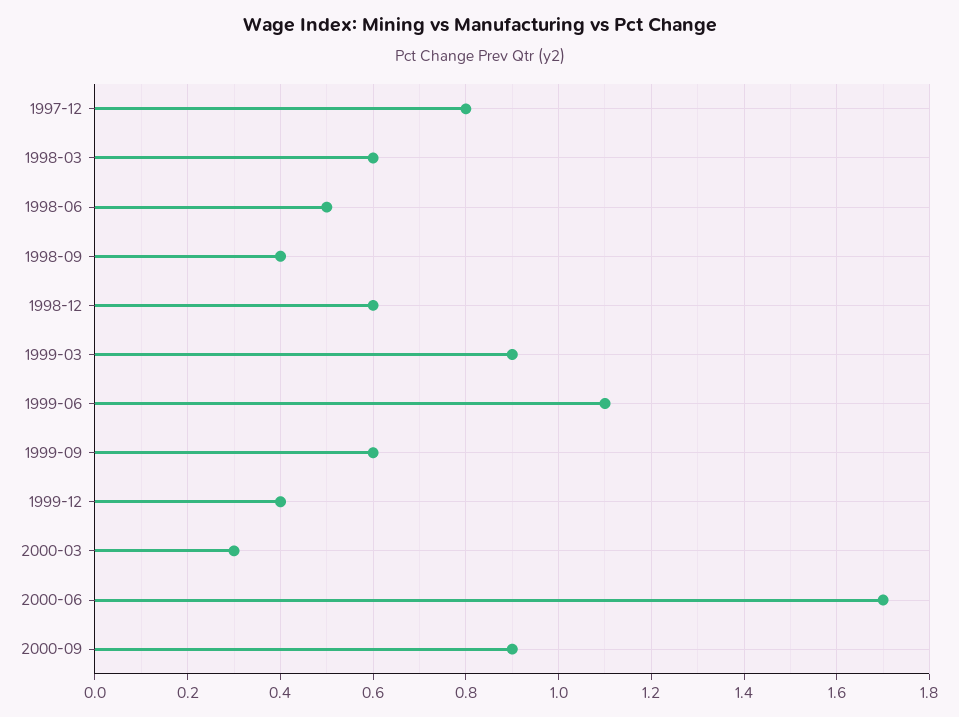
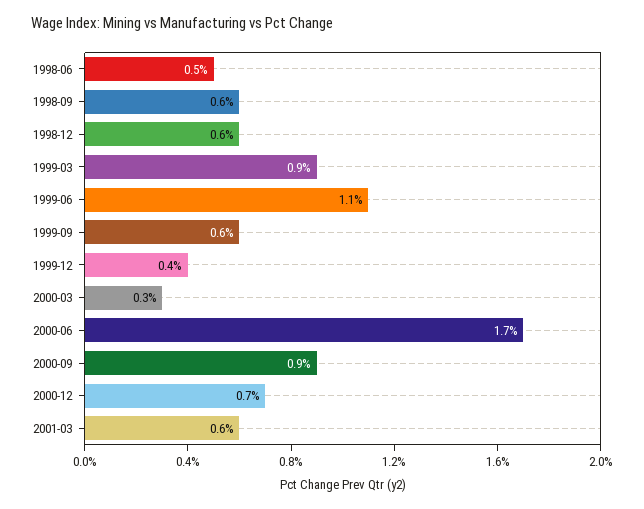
1997-12: 0.8 -> none
1998-03: 0.6 -> none
1998-09: 0.4 -> 0.6
2000-12: none -> 0.7
2001-03: none -> 0.6

